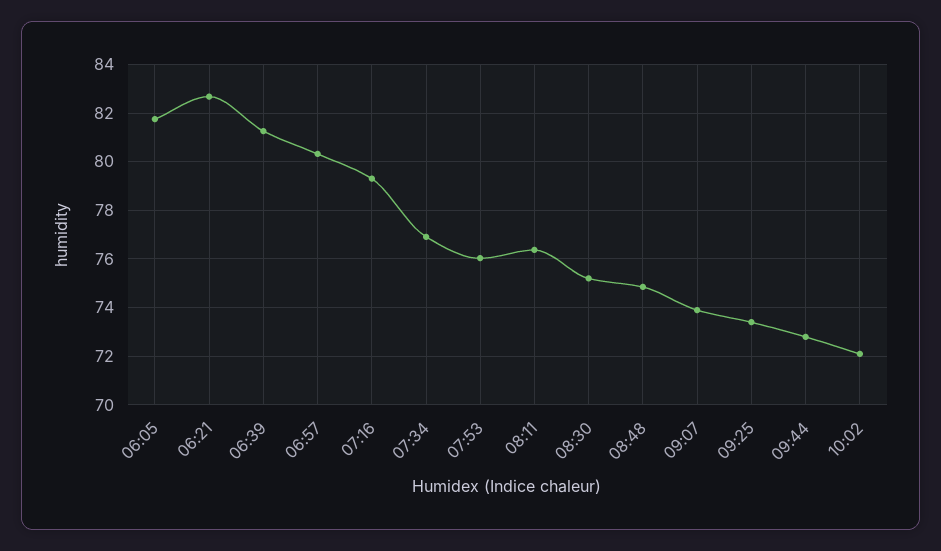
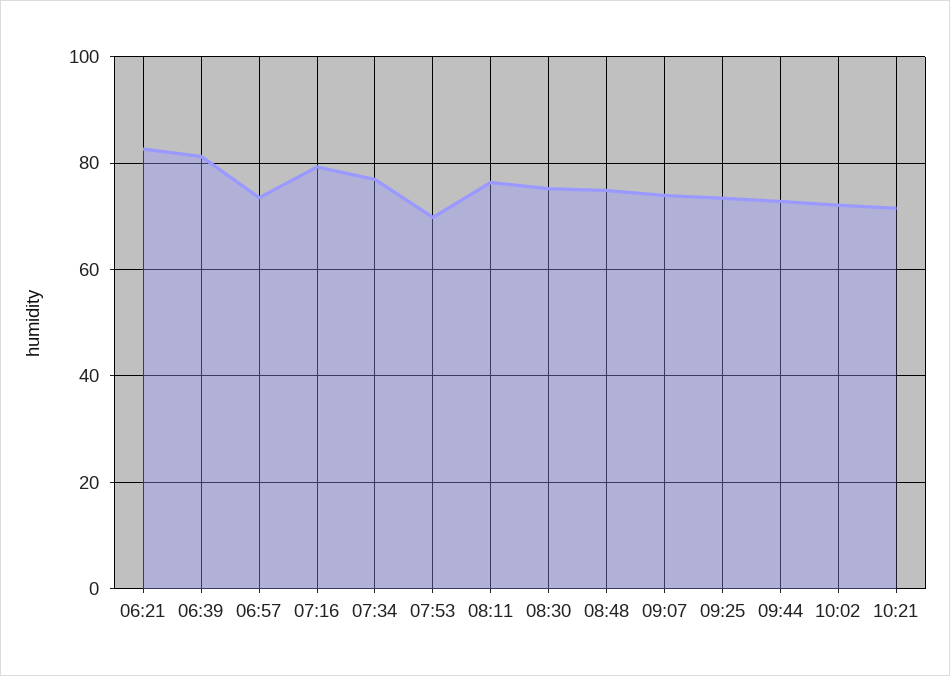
06:05: 81.75 -> none
06:57: 80.25 -> 74
07:53: 76 -> 70
10:21: none -> 72

